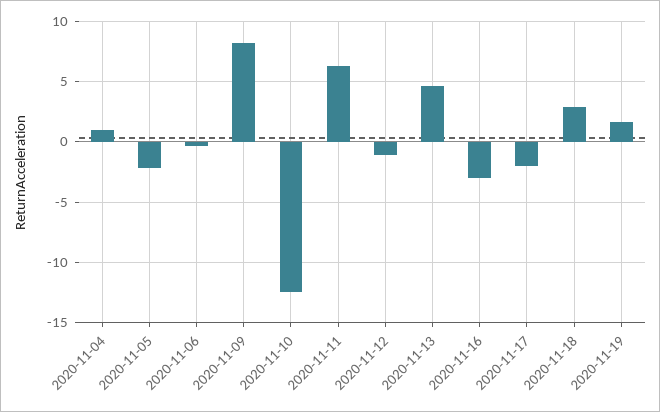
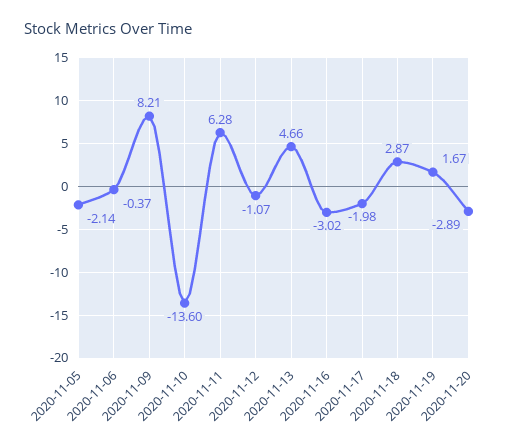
2020-11-04: 1 -> none
2020-11-10: -12.5 -> -13.6
2020-11-20: none -> -2.89

